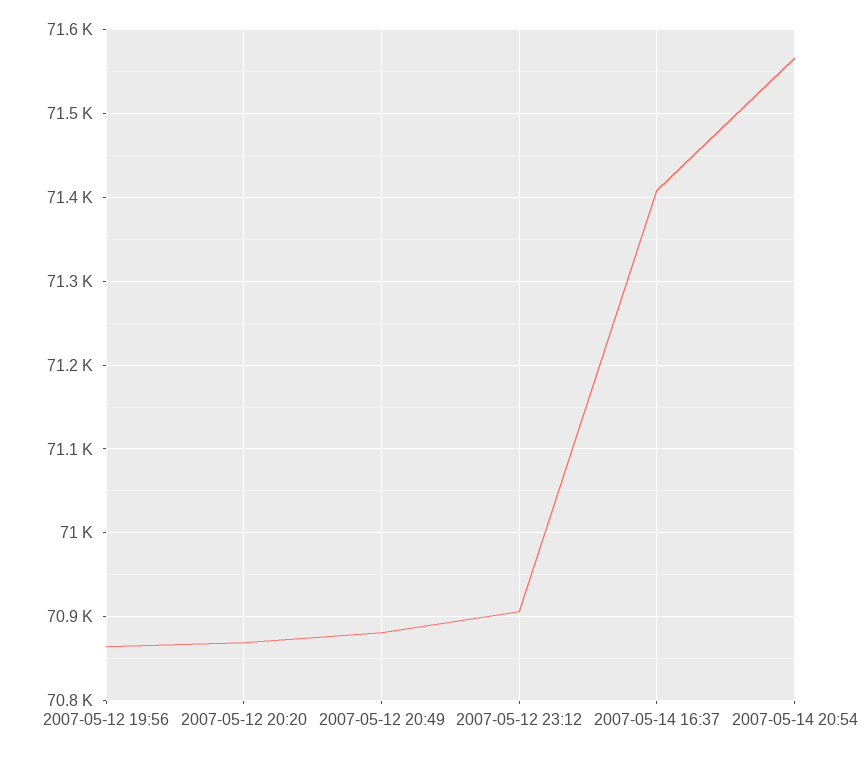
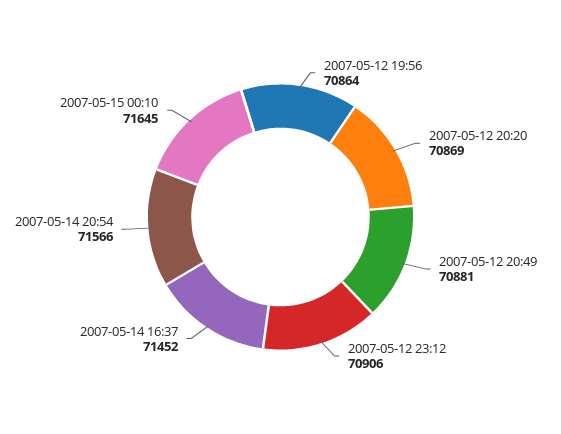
2007-05-14 16:37: 71410 -> 71452
2007-05-15 00:10: none -> 71645

